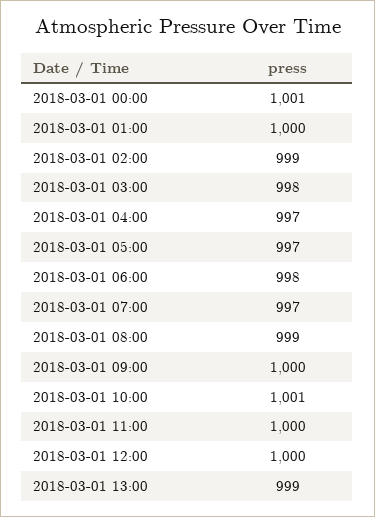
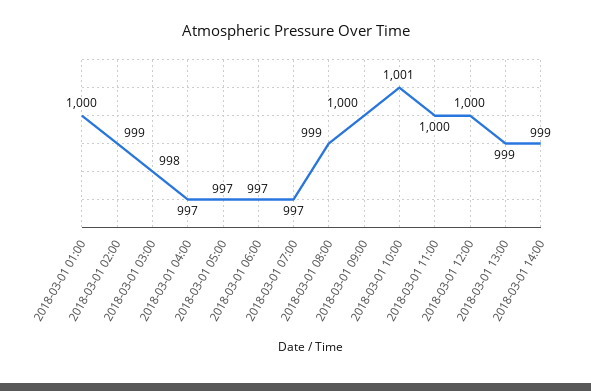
2018-03-01 00:00: 1001 -> none
2018-03-01 06:00: 998 -> 997
2018-03-01 14:00: none -> 999

